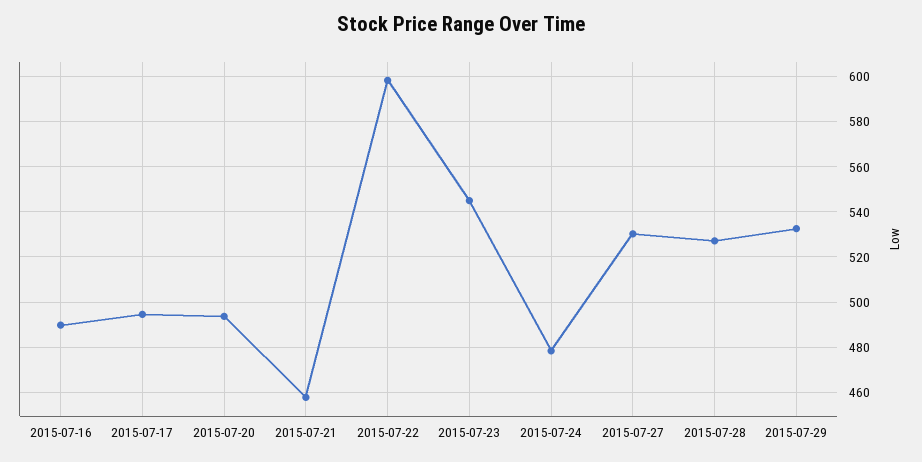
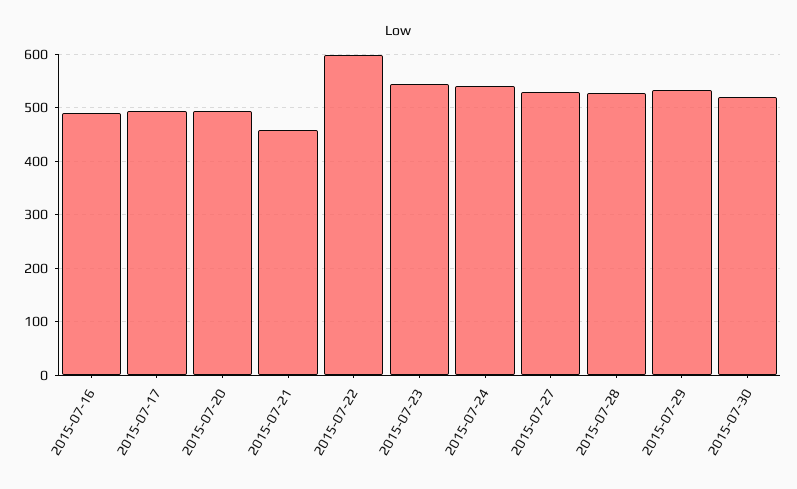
2015-07-24: 480 -> 540
2015-07-30: none -> 520

